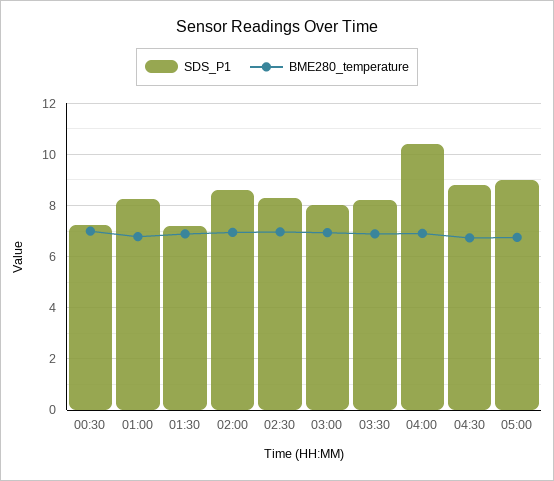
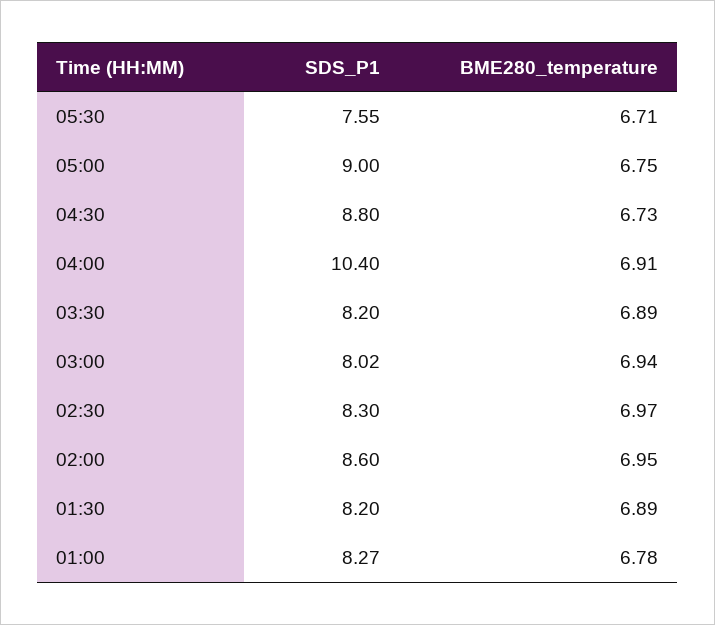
SDS_P1, 00:30: 7.25 -> none
BME280_temperature, 00:30: 7 -> none
SDS_P1, 01:30: 7.25 -> 8.2
SDS_P1, 05:30: none -> 7.55
BME280_temperature, 05:30: none -> 6.71

